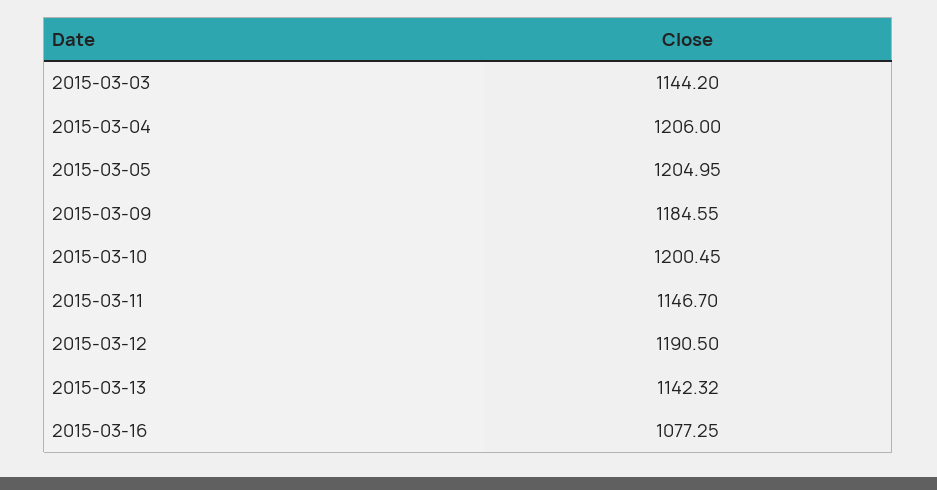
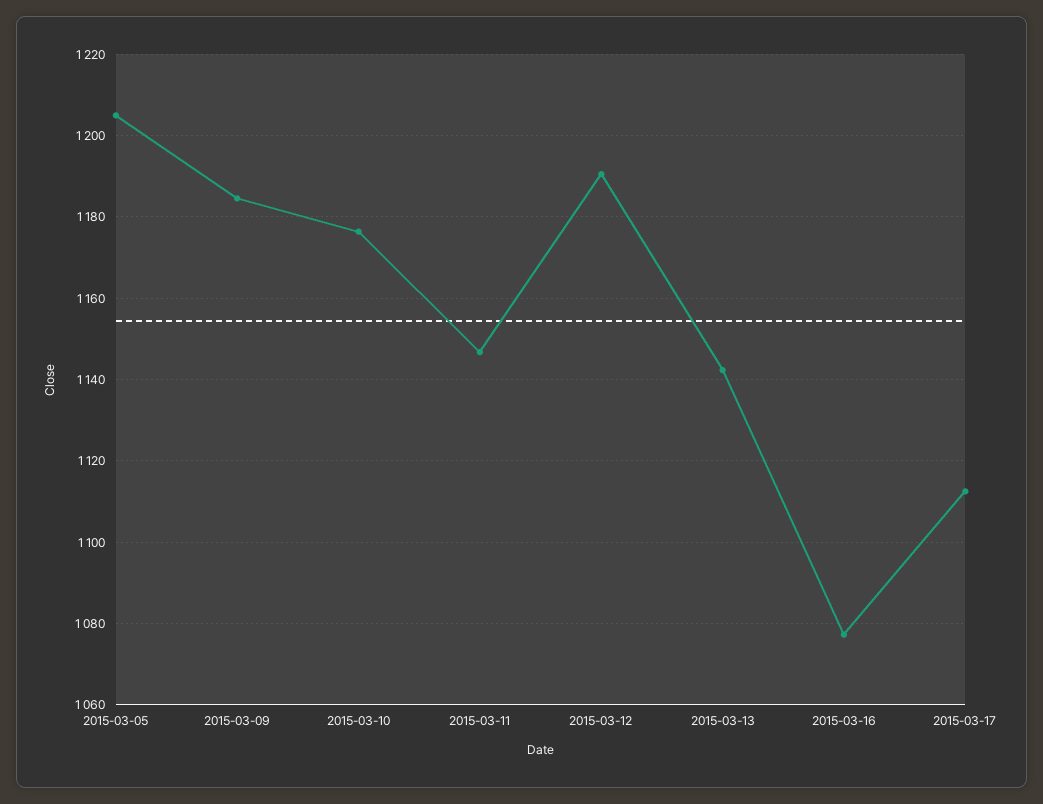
2015-03-03: 1144.2 -> none
2015-03-04: 1206 -> none
2015-03-10: 1200.45 -> 1176
2015-03-17: none -> 1112

